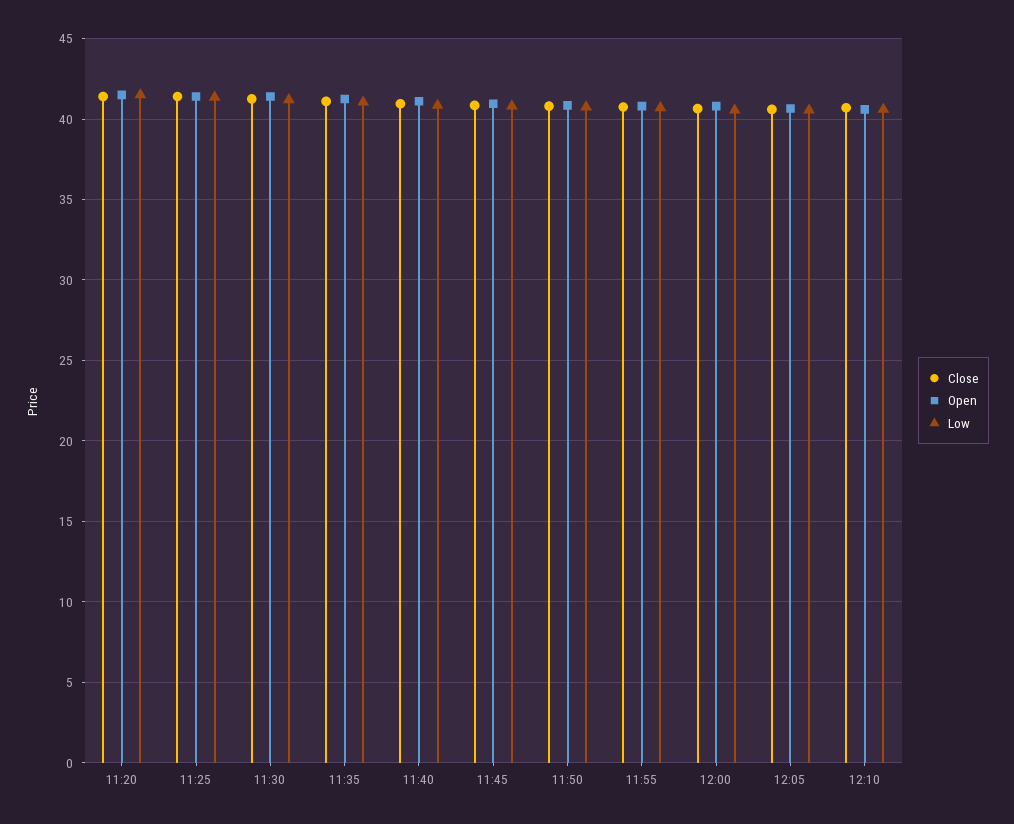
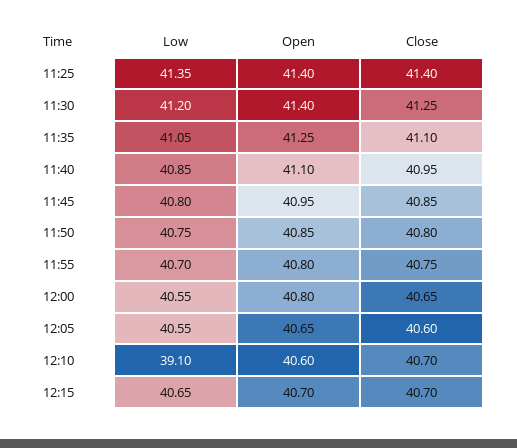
Close, 11:20: 41.5 -> none
Open, 11:20: 41.5 -> none
Low, 11:20: 41.5 -> none
Low, 12:10: 40.5 -> 39.1
Low, 12:15: none -> 40.65
Open, 12:15: none -> 40.7
Close, 12:15: none -> 40.7

